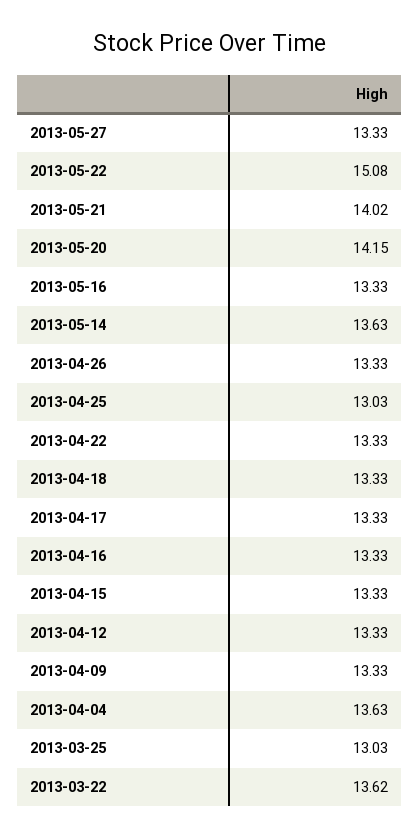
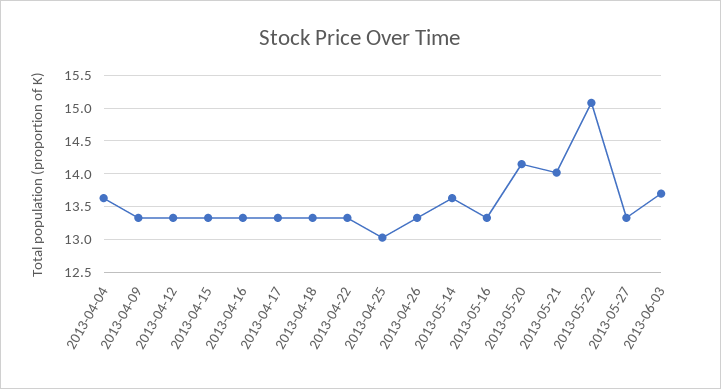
2013-03-25: 13.03 -> none
2013-03-22: 13.62 -> none
2013-06-03: none -> 13.7

